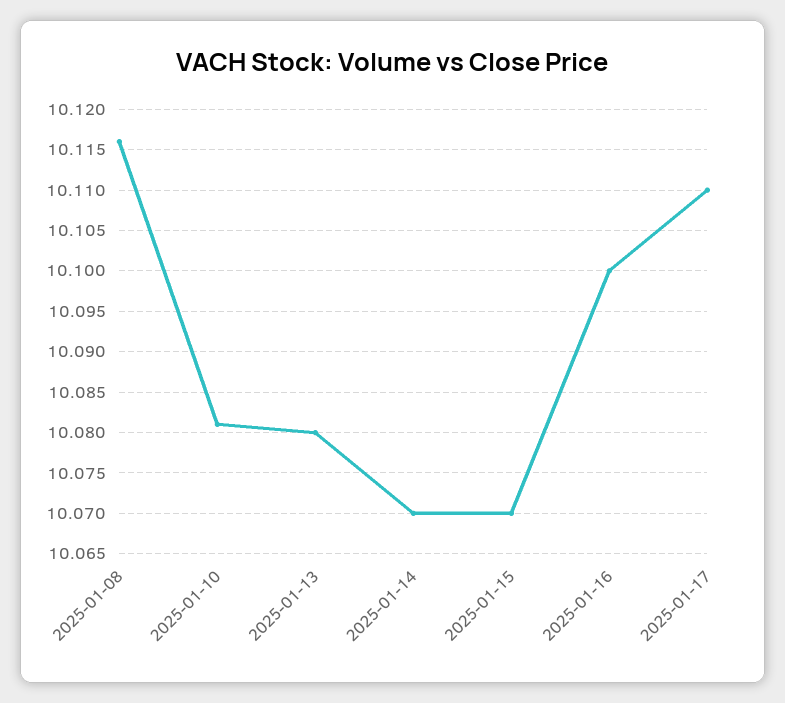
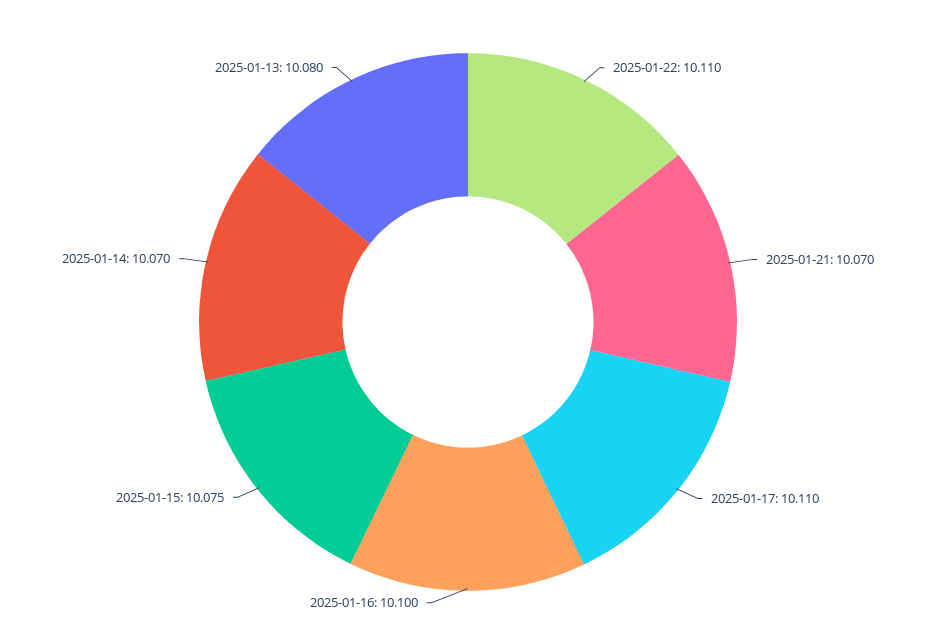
2025-01-08: 10.116 -> none
2025-01-10: 10.081 -> none
2025-01-15: 10.07 -> 10.075
2025-01-22: none -> 10.11
2025-01-21: none -> 10.07

